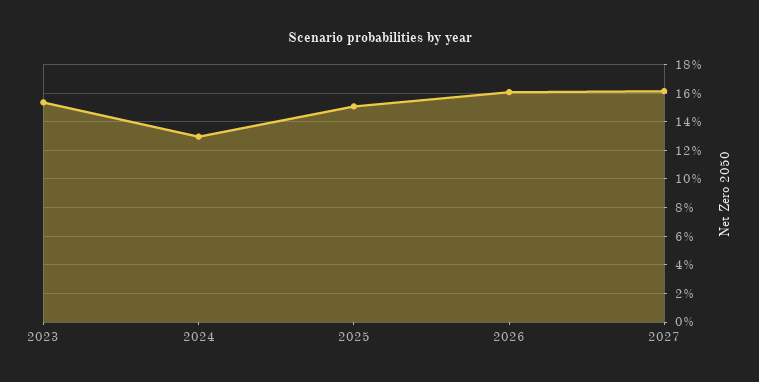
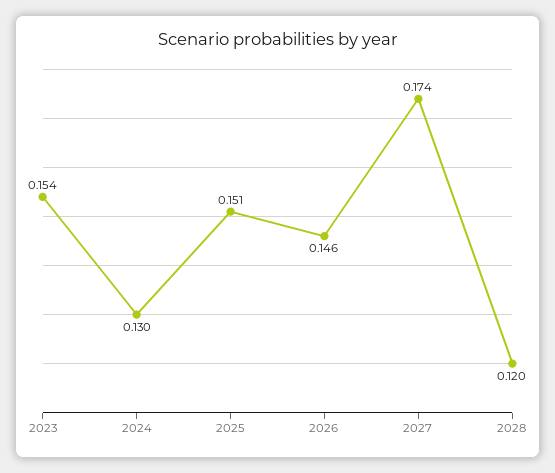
2026: 0.16 -> 0.146
2027: 0.16 -> 0.174
2028: none -> 0.12

